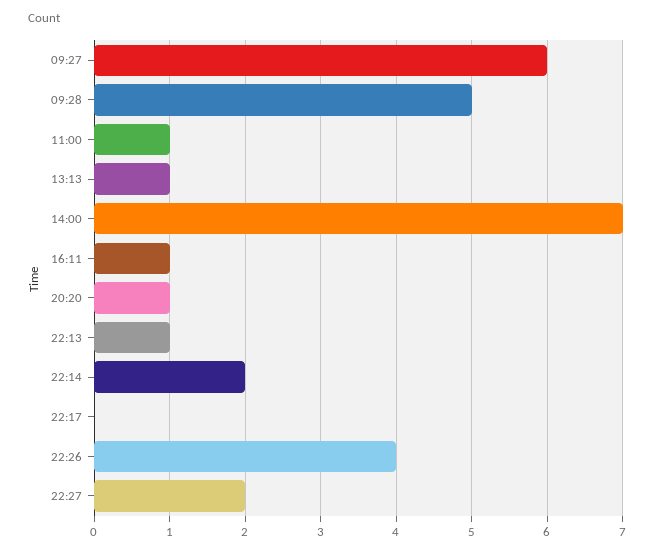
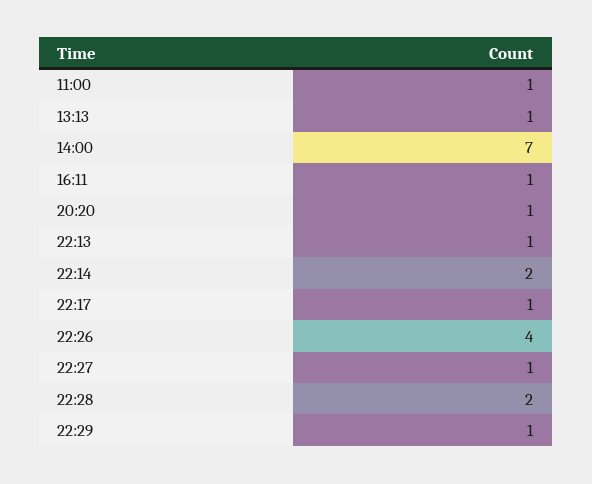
09:27: 6 -> none
09:28: 5 -> none
22:17: 0 -> 1
22:27: 2 -> 1
22:28: none -> 2
22:29: none -> 1

